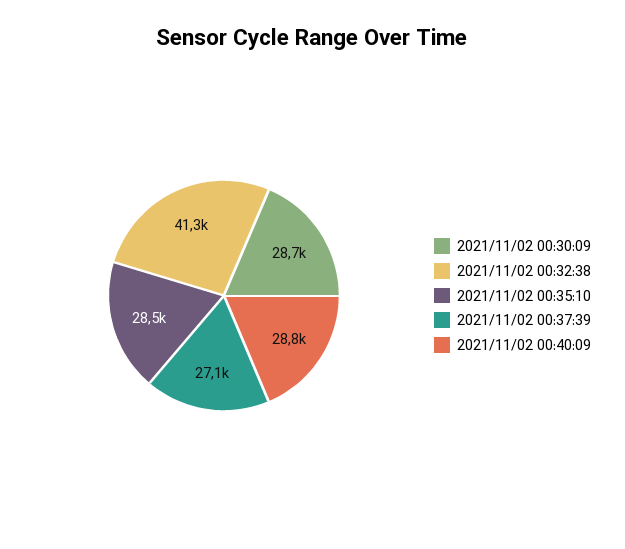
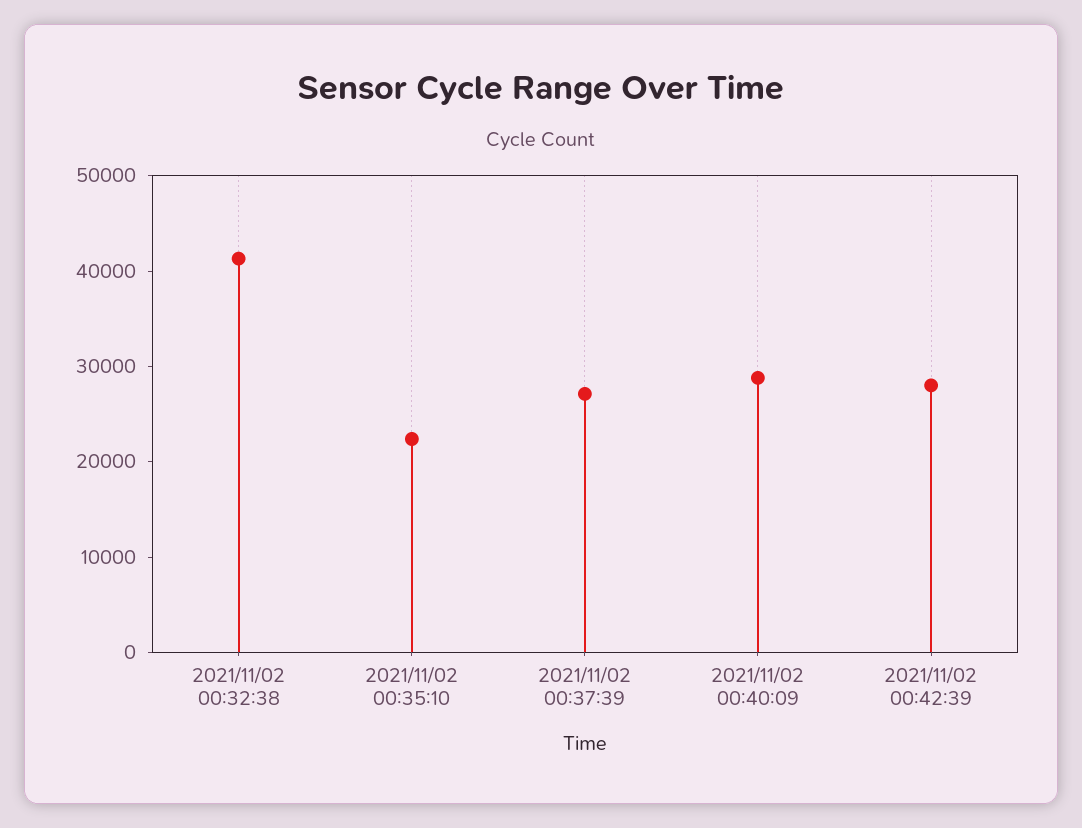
2021/11/02 00:30:09: 28700 -> none
2021/11/02 00:35:10: 28500 -> 22000
2021/11/02 00:42:39: none -> 28000

